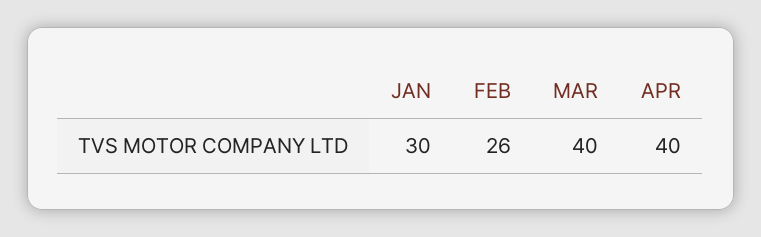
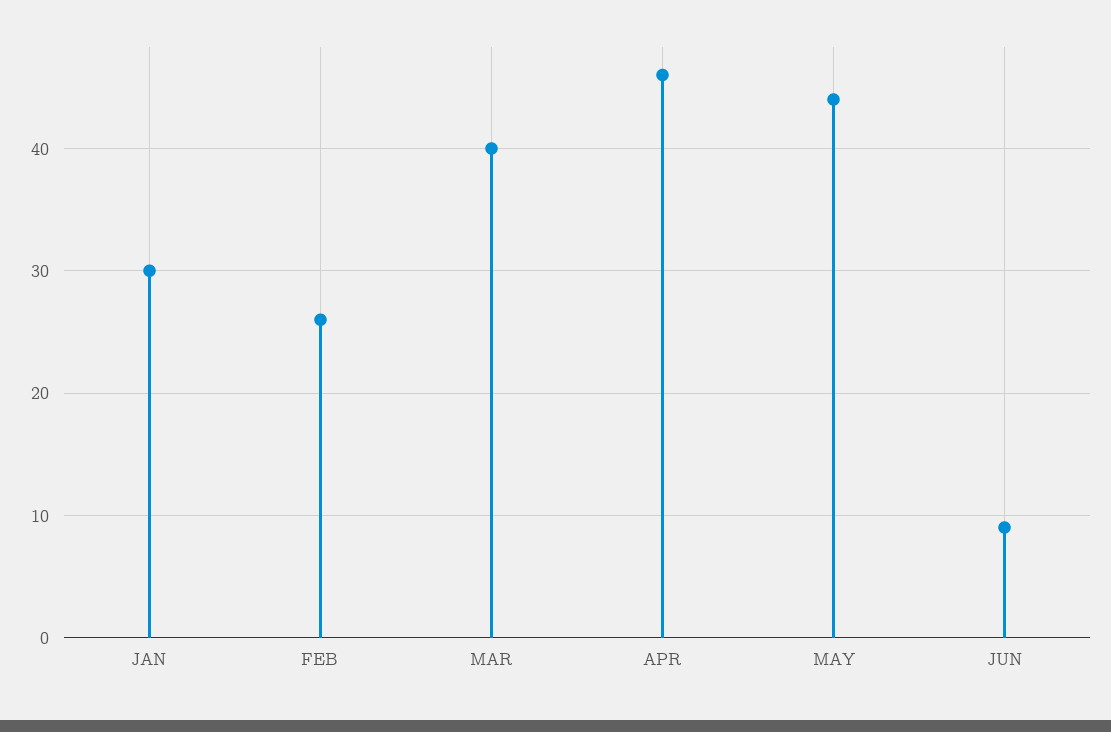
APR: 40 -> 46
MAY: none -> 44
JUN: none -> 9

